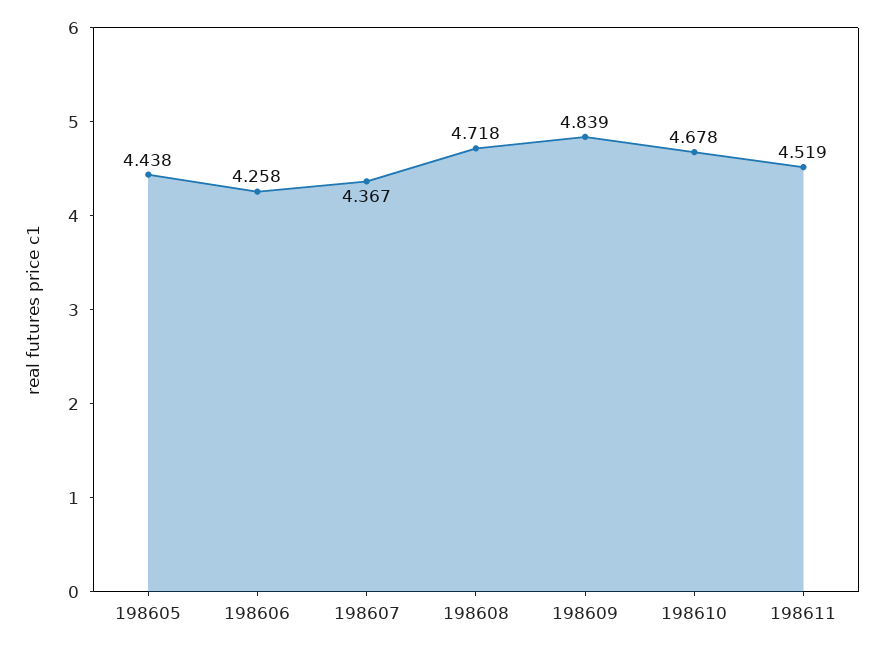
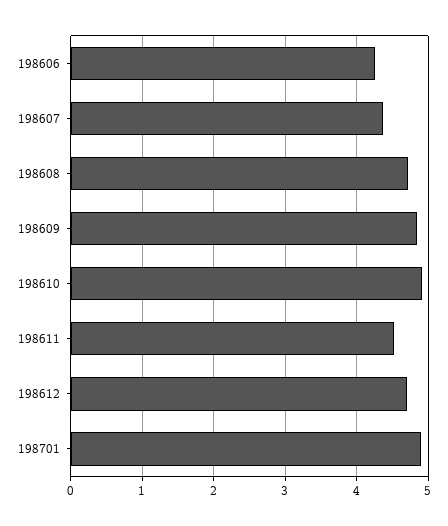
198605: 4.438 -> none
198610: 4.678 -> 4.9
198612: none -> 4.7
198701: none -> 4.9

